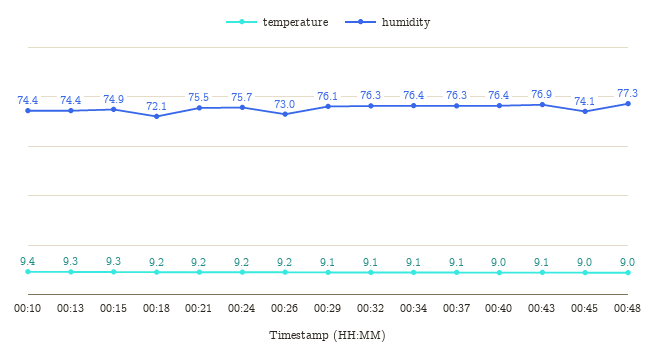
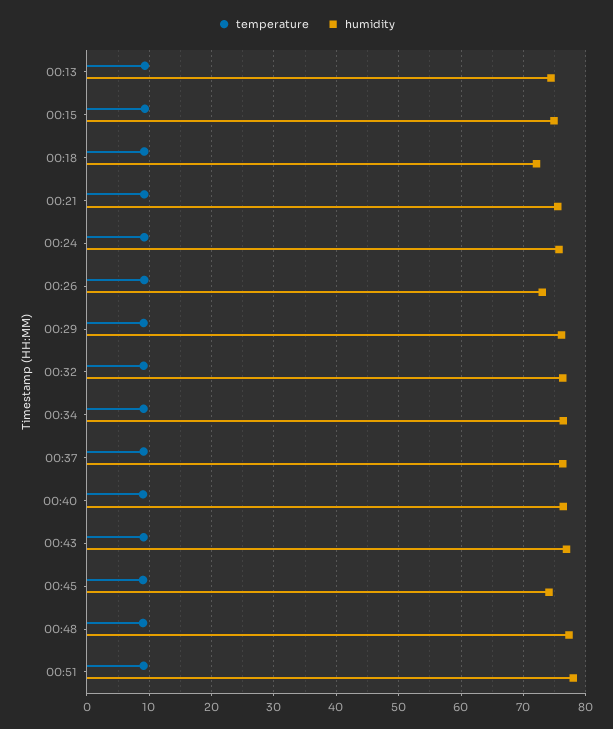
temperature, 00:10: 9.4 -> none
humidity, 00:10: 74.4 -> none
temperature, 00:51: none -> 9
humidity, 00:51: none -> 78

